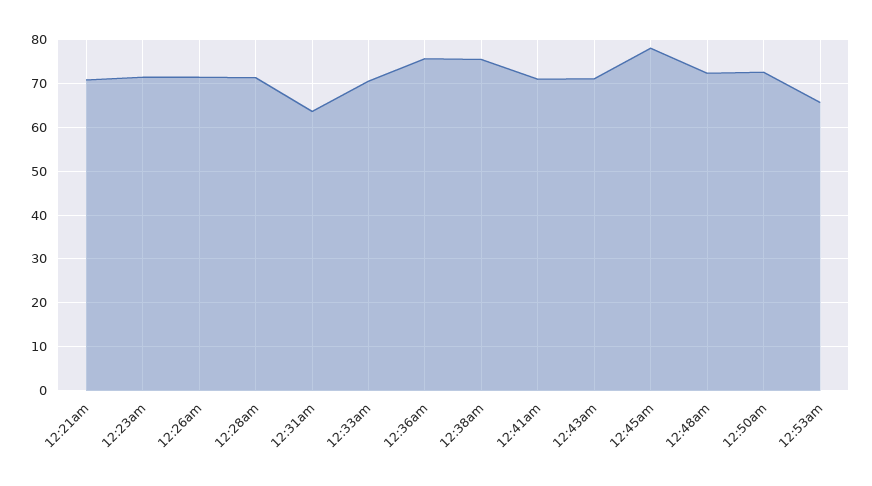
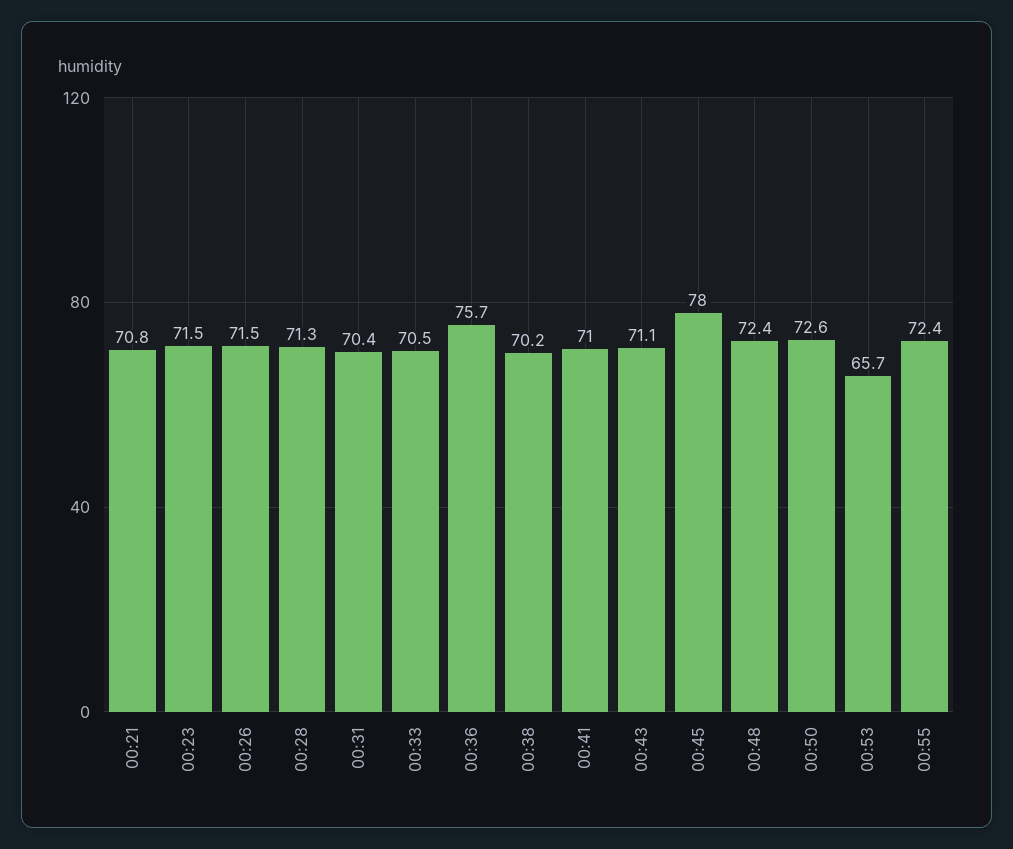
12:31am: 64 -> 70.4
12:38am: 76 -> 70.2
00:55: none -> 72.4

